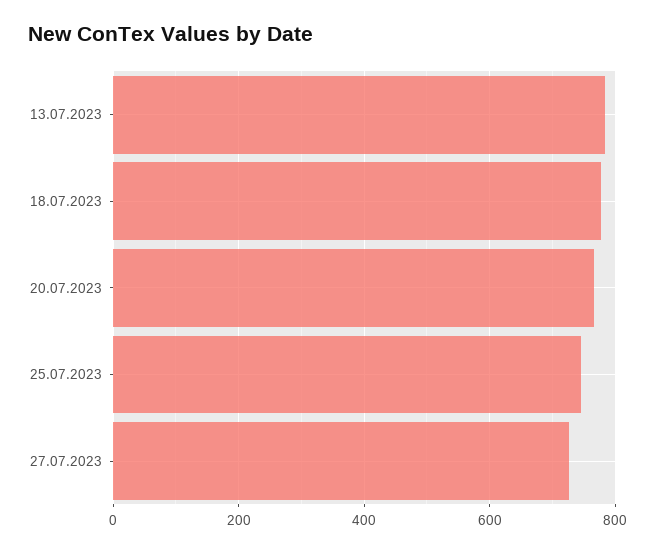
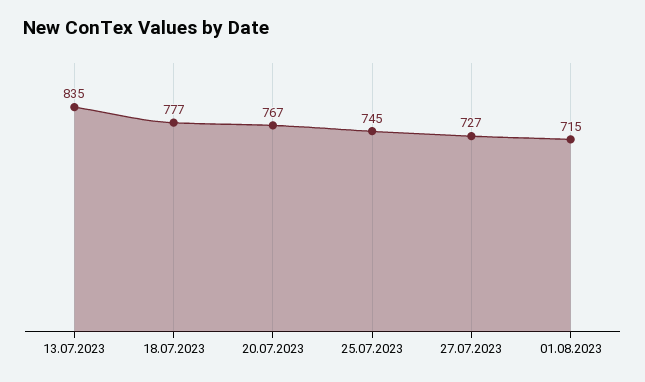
13.07.2023: 780 -> 835
01.08.2023: none -> 715

